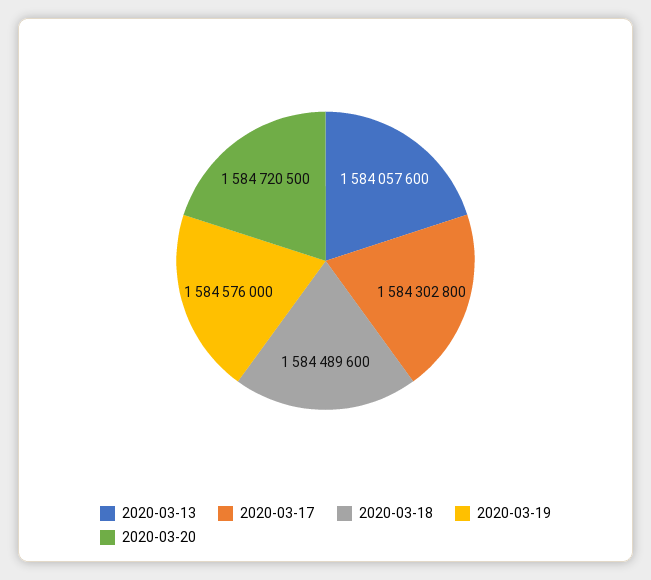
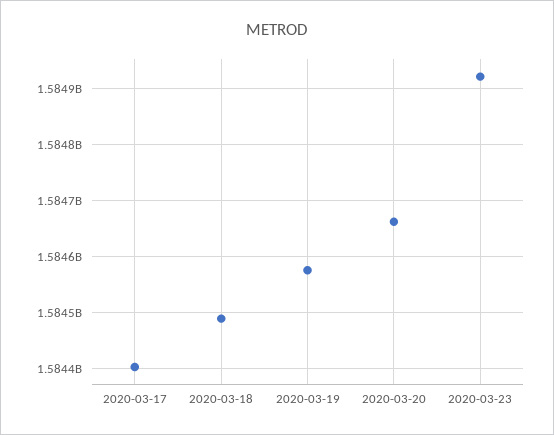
2020-03-13: 1584057600 -> none
2020-03-17: 1584302800 -> 1584400000
2020-03-20: 1584720500 -> 1584660000
2020-03-23: none -> 1584920000

